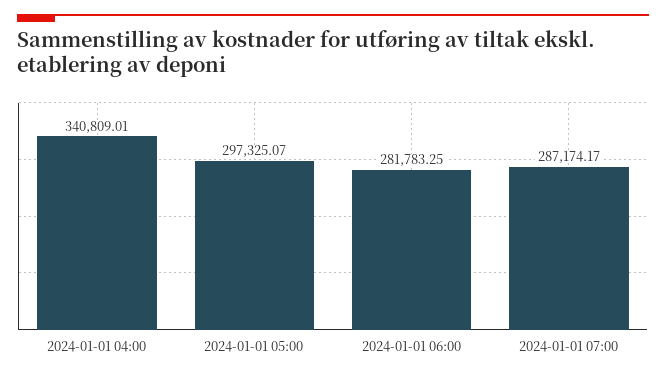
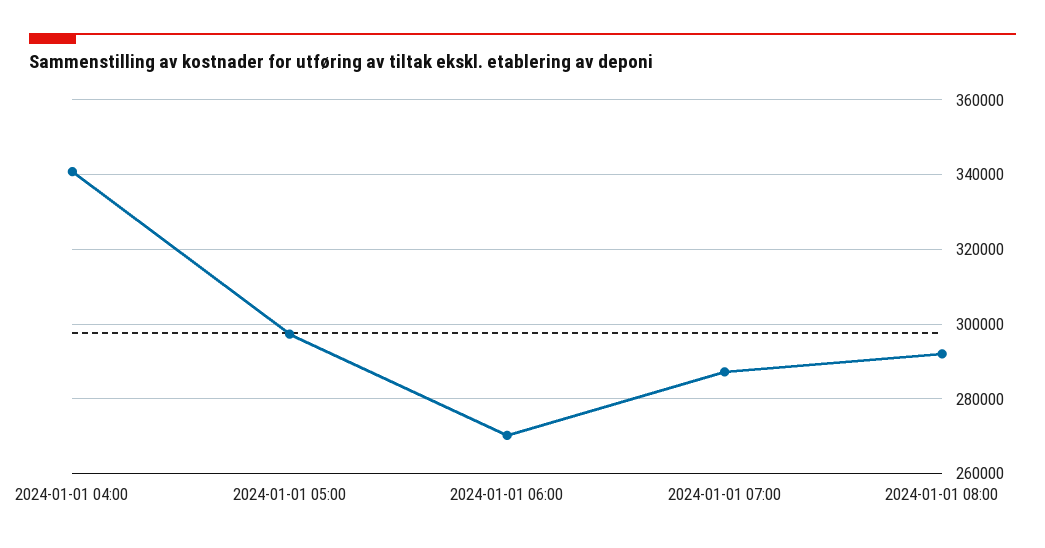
2024-01-01 06:00: 281783.25 -> 270000
2024-01-01 08:00: none -> 292000

